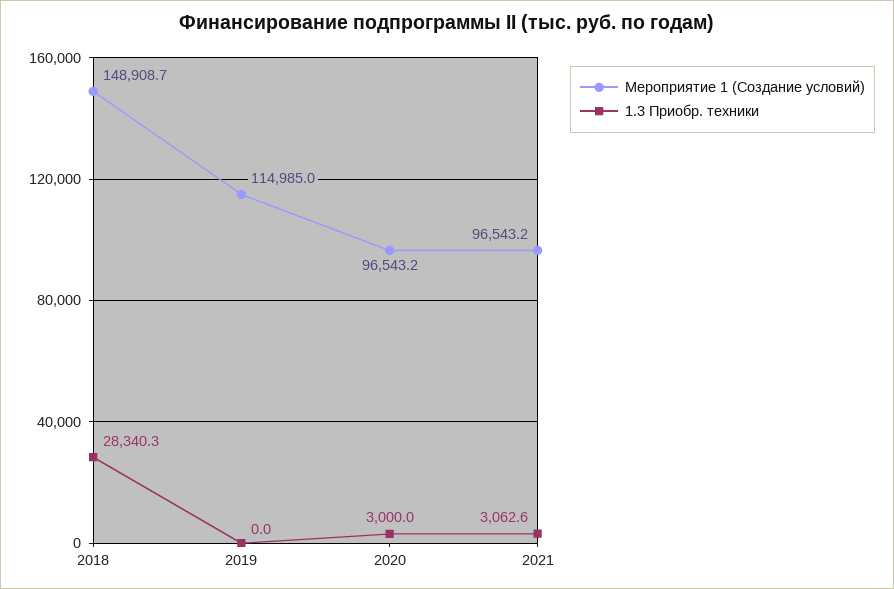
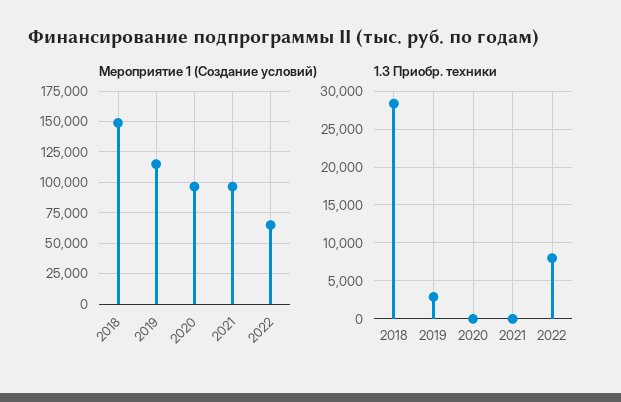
1.3 Приобр. техники, 2019: 0 -> 3000
1.3 Приобр. техники, 2020: 3000 -> 0
1.3 Приобр. техники, 2021: 3062.6 -> 0
Мероприятие 1 (Создание условий), 2022: none -> 65000
1.3 Приобр. техники, 2022: none -> 8000

